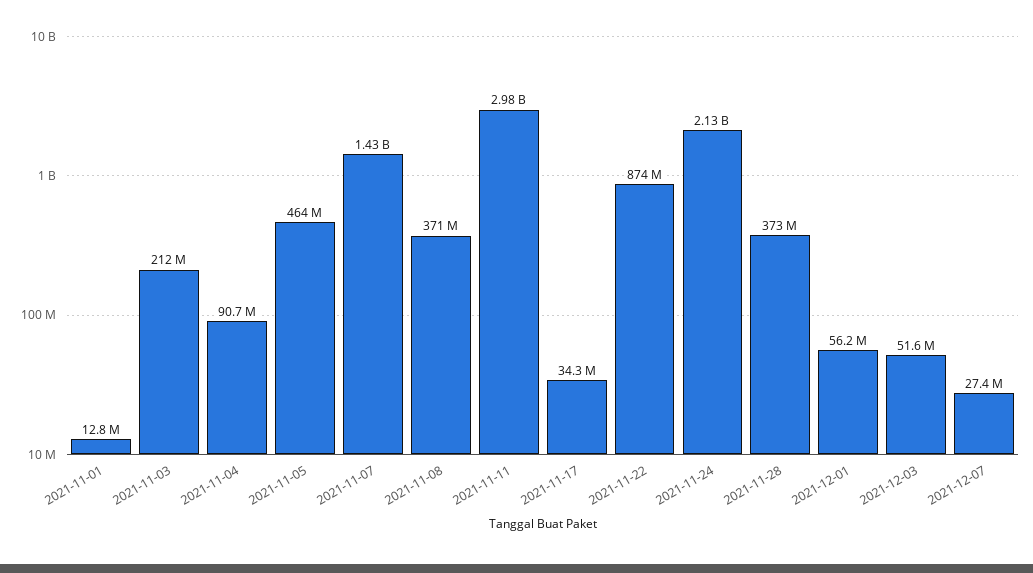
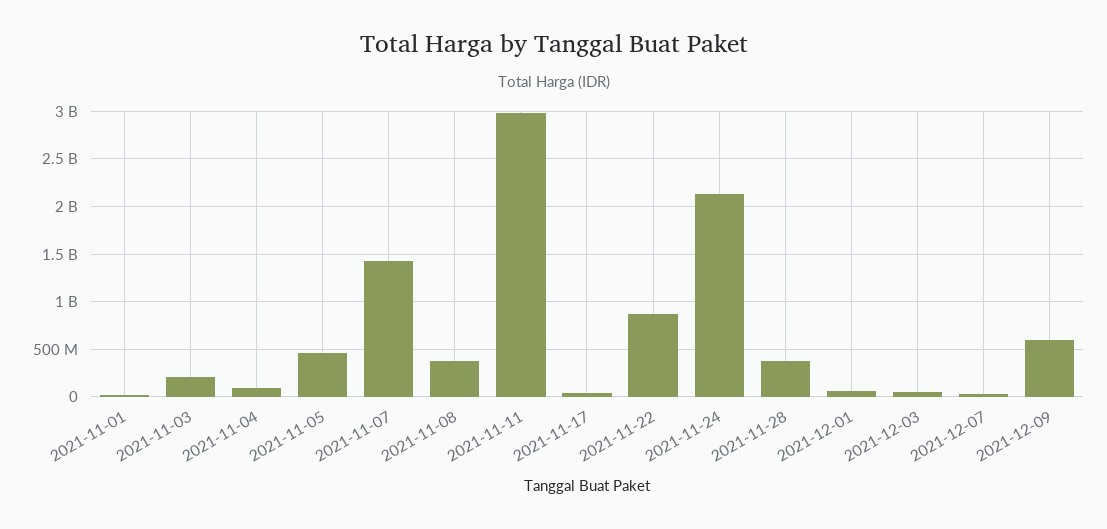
2021-12-09: none -> 600000000

